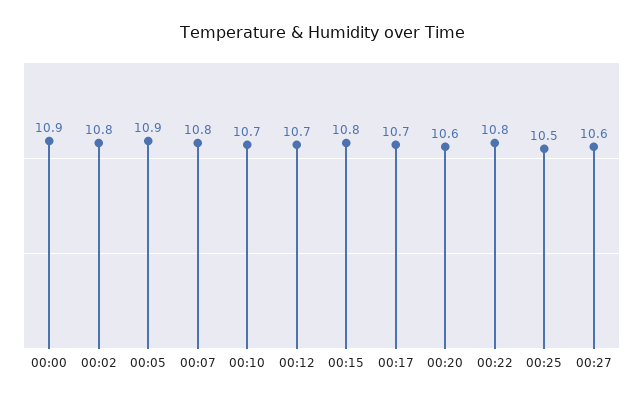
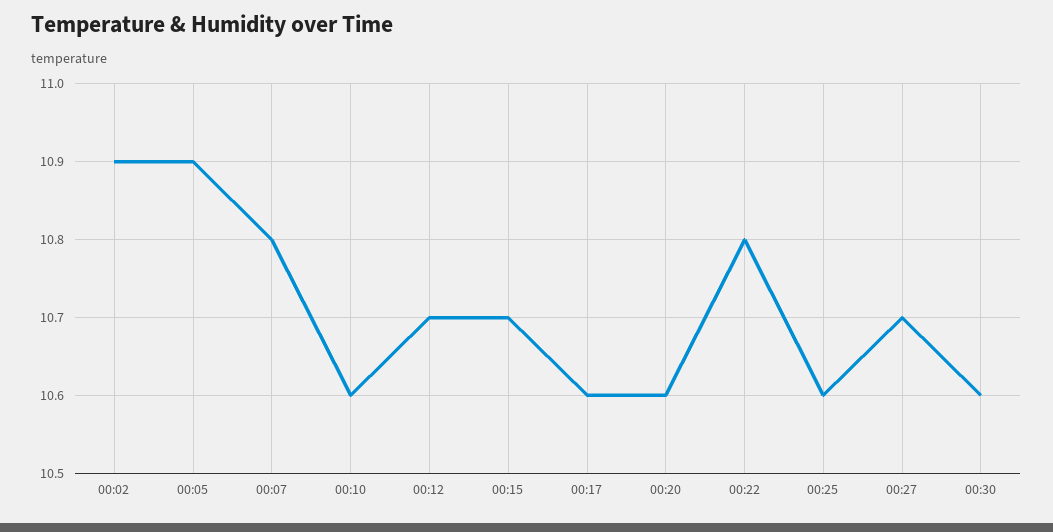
00:00: 10.9 -> none
00:02: 10.8 -> 10.9
00:10: 10.7 -> 10.6
00:15: 10.8 -> 10.7
00:17: 10.7 -> 10.6
00:25: 10.5 -> 10.6
00:27: 10.6 -> 10.7
00:30: none -> 10.6

